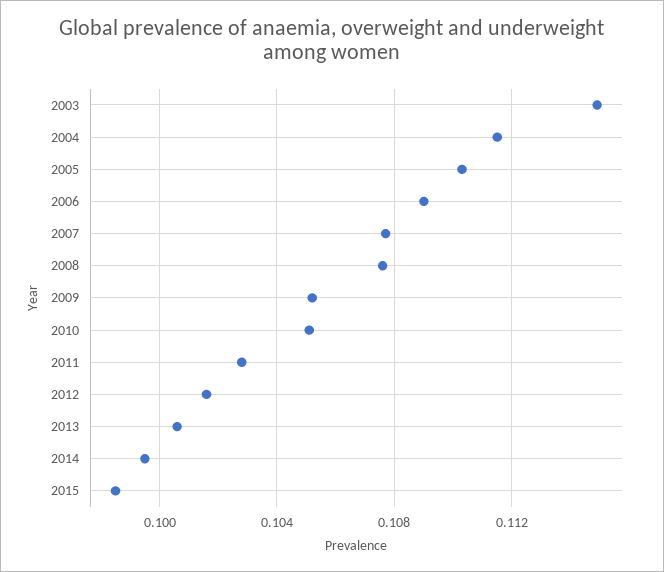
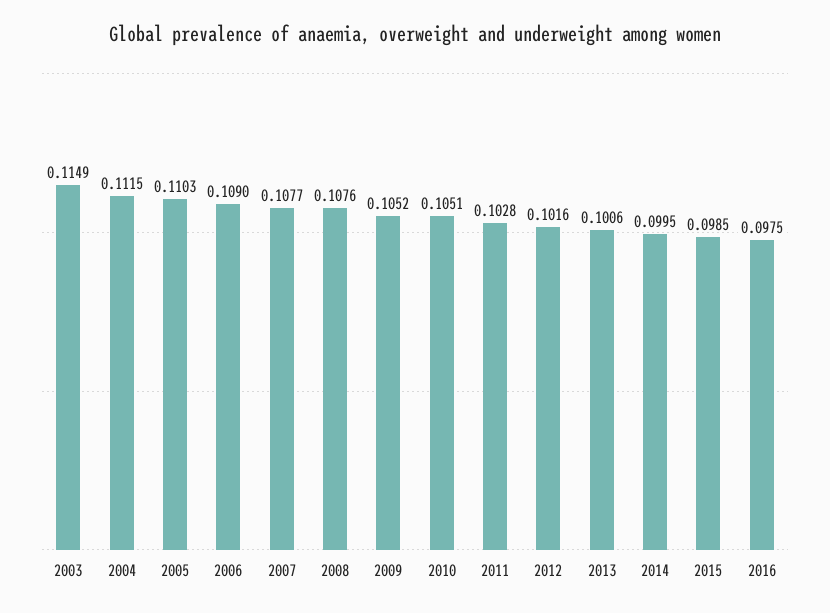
2016: none -> 0.0975

